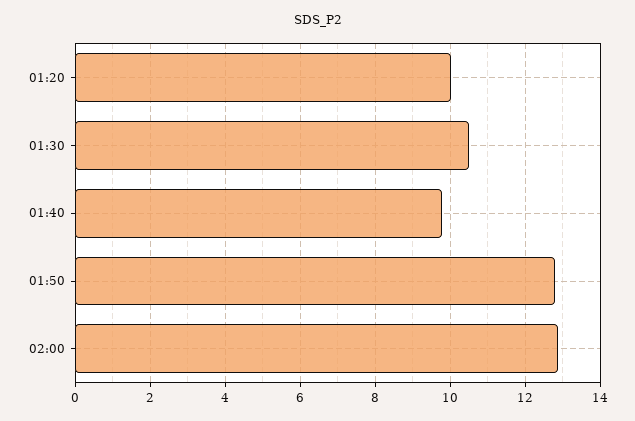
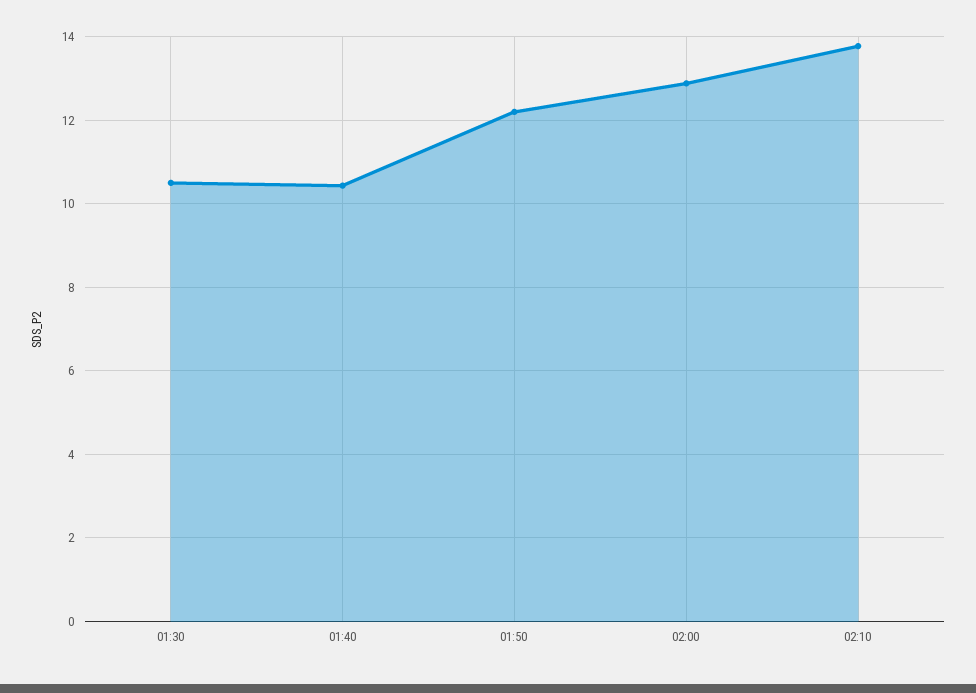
01:20: 10 -> none
01:40: 9.8 -> 10.4
01:50: 12.8 -> 12.2
02:10: none -> 13.8

